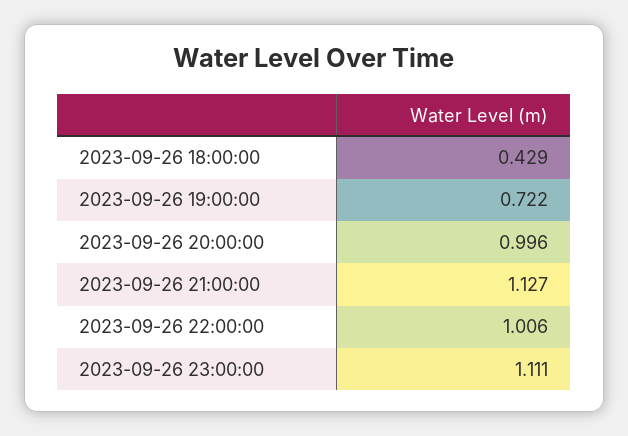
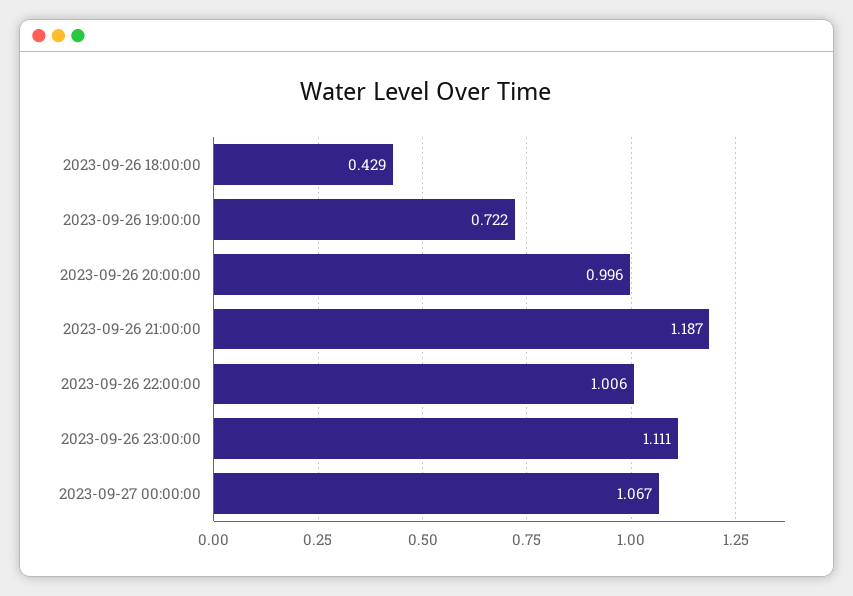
2023-09-26 21:00:00: 1.127 -> 1.187
2023-09-27 00:00:00: none -> 1.067

